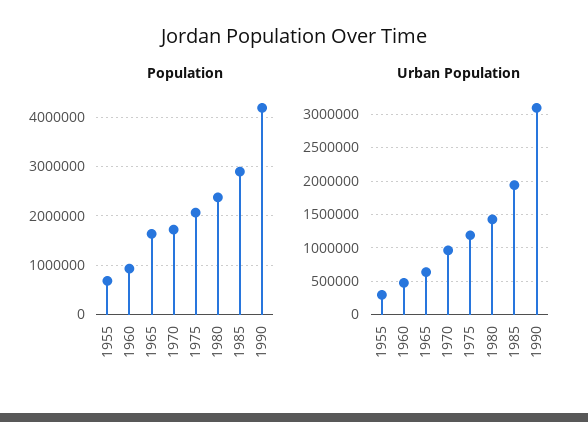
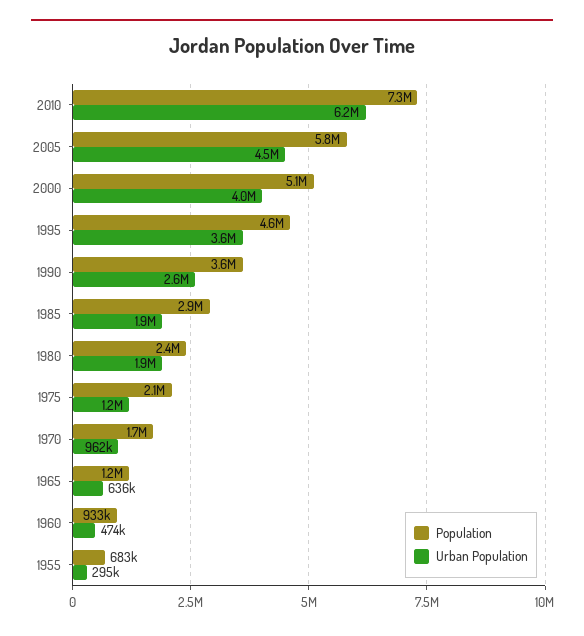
Population, 1965: 1600000 -> 1200000
Population, 1990: 4200000 -> 3600000
Urban Population, 1980: 1400000 -> 1900000
Urban Population, 1990: 3100000 -> 2600000
Population, 2010: none -> 7300000
Urban Population, 2010: none -> 6200000
Population, 2005: none -> 5800000
Urban Population, 2005: none -> 4500000
Population, 2000: none -> 5100000
Urban Population, 2000: none -> 4000000
Population, 1995: none -> 4600000
Urban Population, 1995: none -> 3600000

